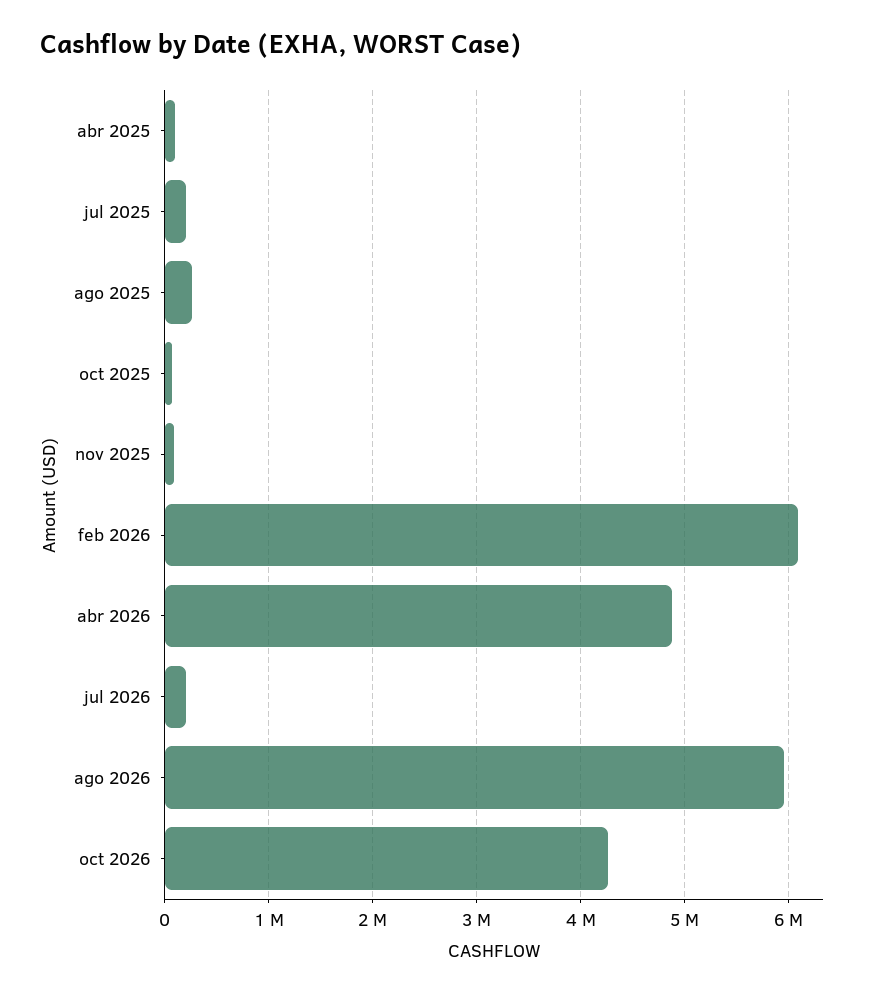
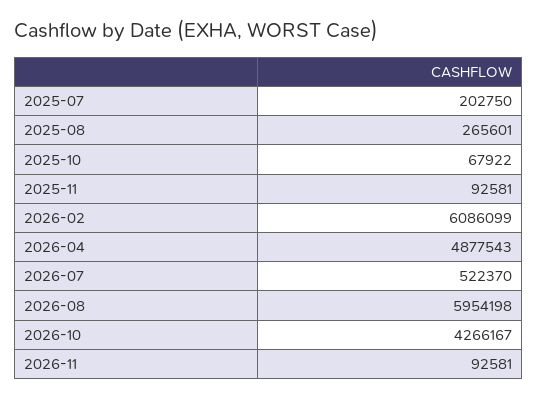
abr 2025: 100000 -> none
jul 2026: 200000 -> 522370
2026-11: none -> 92581

